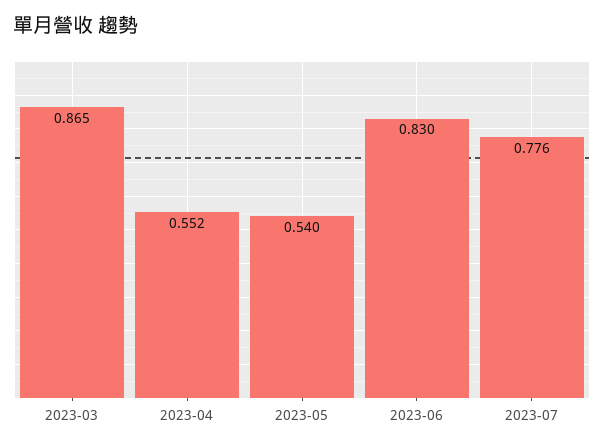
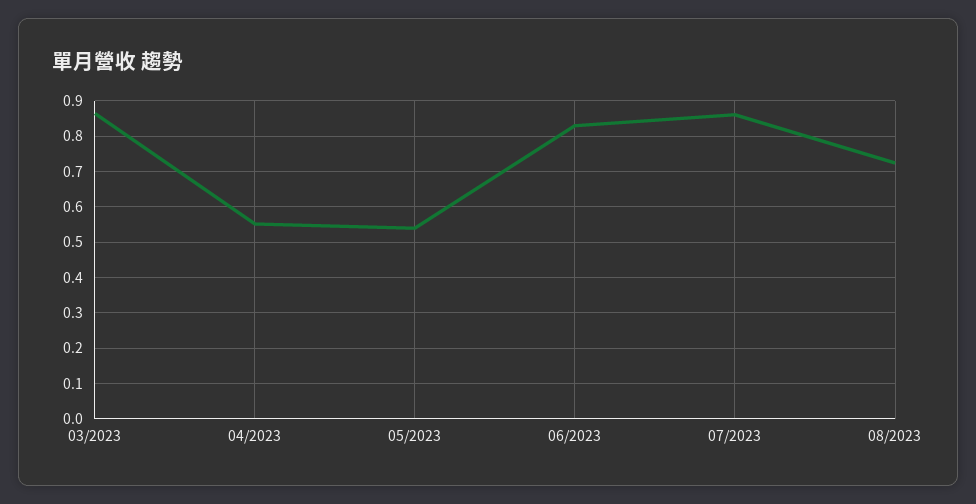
2023-07: 0.776 -> 0.86
08/2023: none -> 0.72

